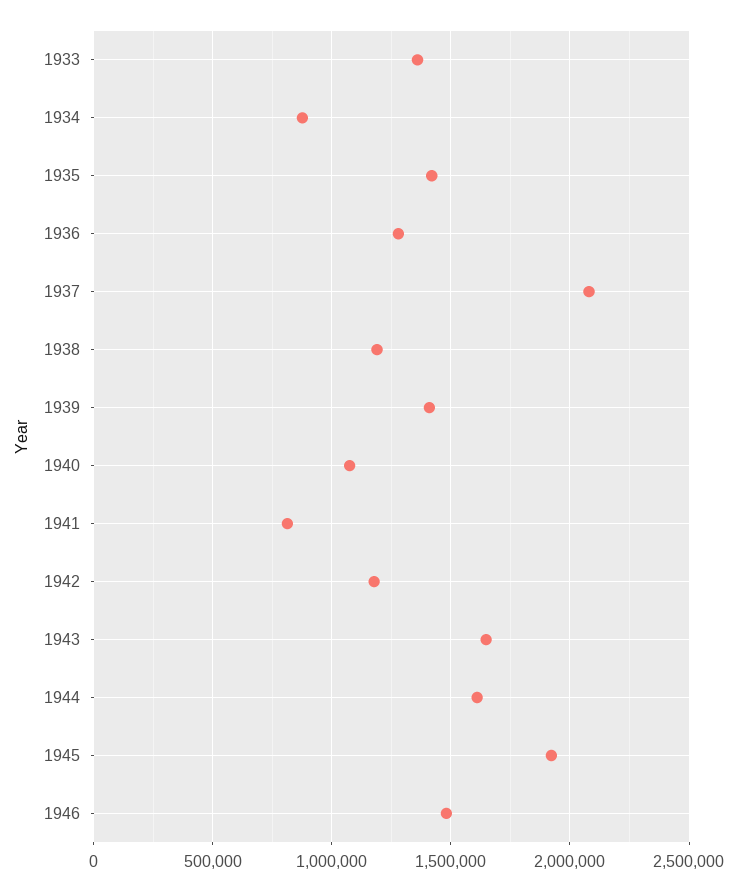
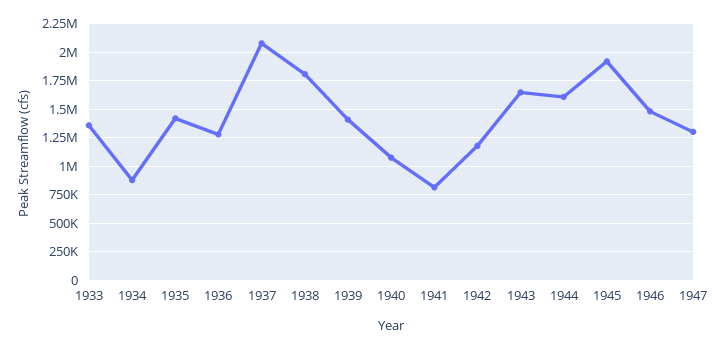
1938: 1200000 -> 1750000
1947: none -> 1250000

